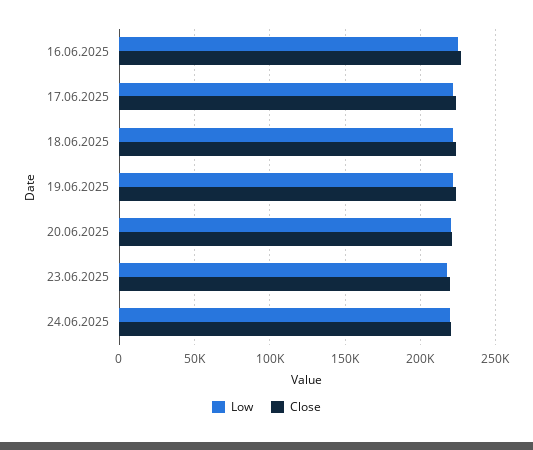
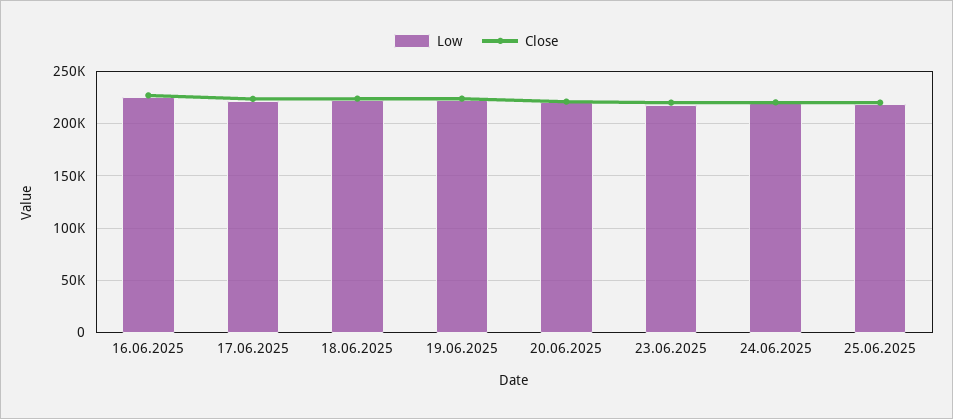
Low, 25.06.2025: none -> 220000
Close, 25.06.2025: none -> 220000

